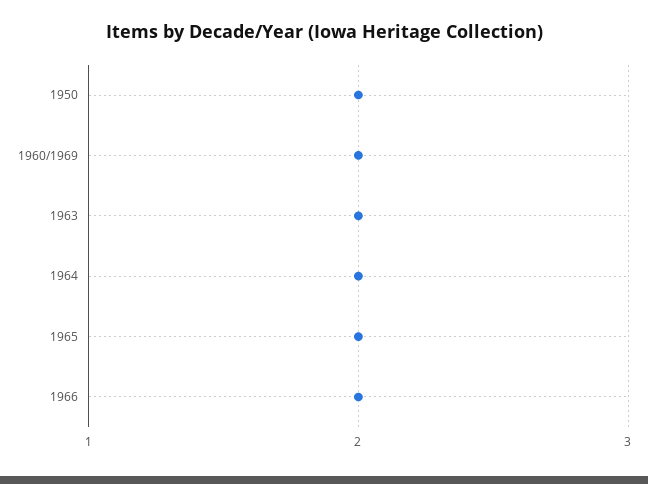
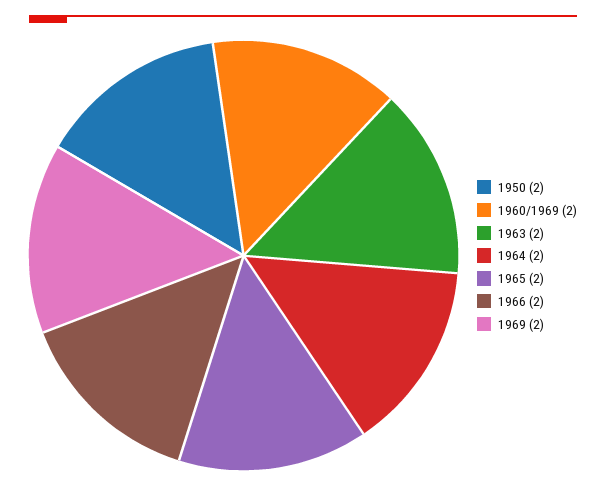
1969: none -> 2

